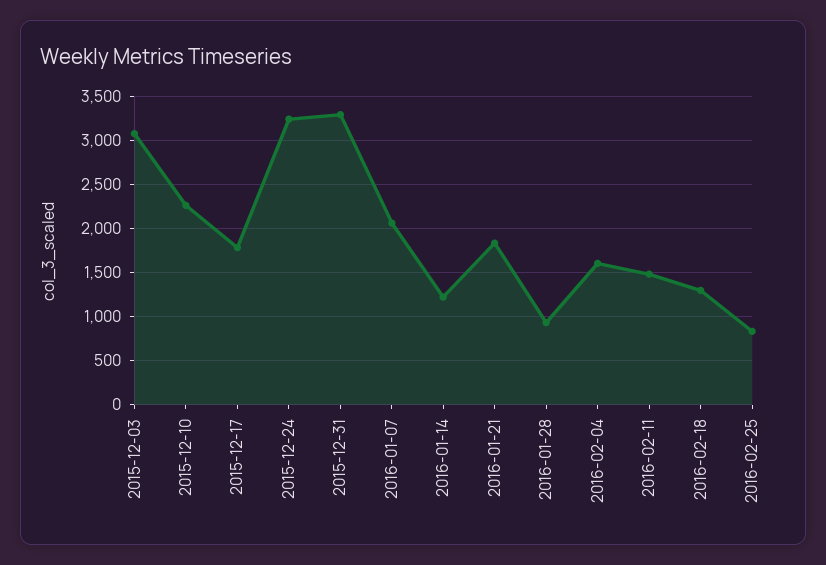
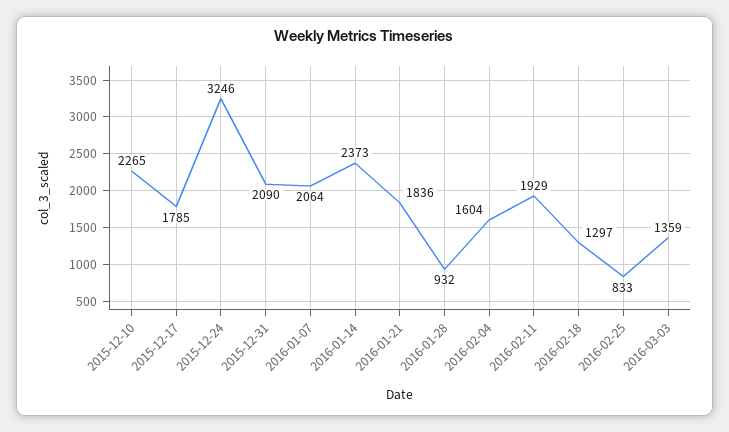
2015-12-03: 3100 -> none
2015-12-31: 3300 -> 2090
2016-01-14: 1200 -> 2373
2016-02-11: 1500 -> 1929
2016-03-03: none -> 1359

